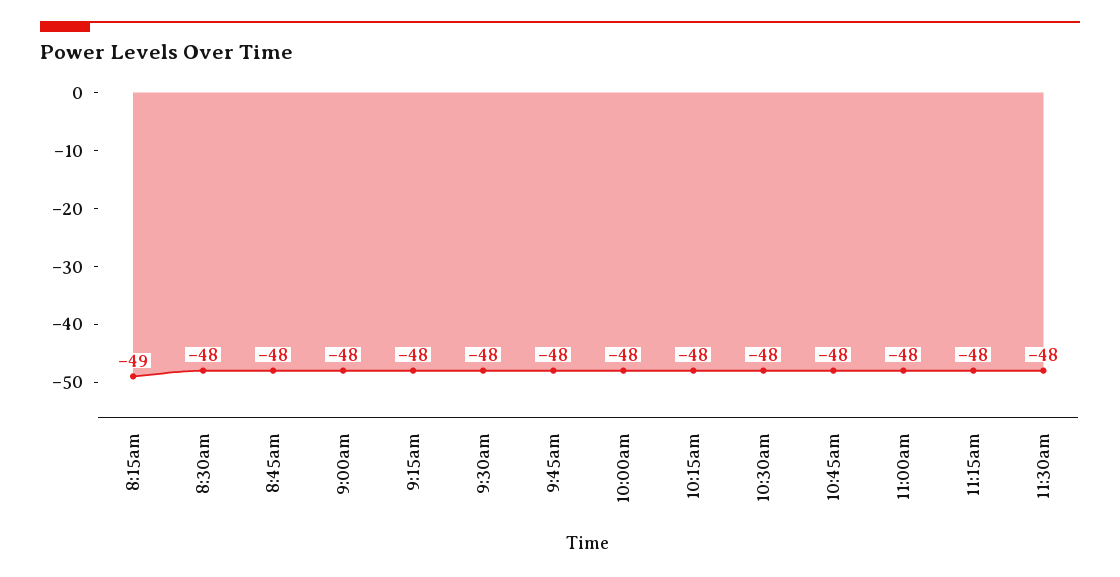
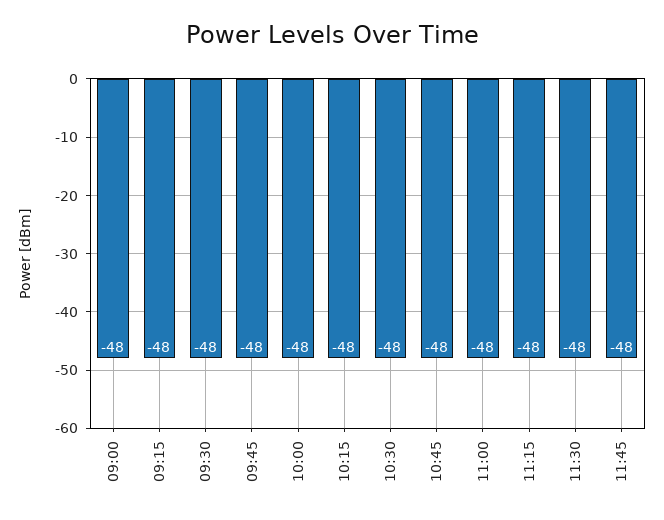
8:15am: -49 -> none
8:30am: -48 -> none
8:45am: -48 -> none
11:45: none -> -48

